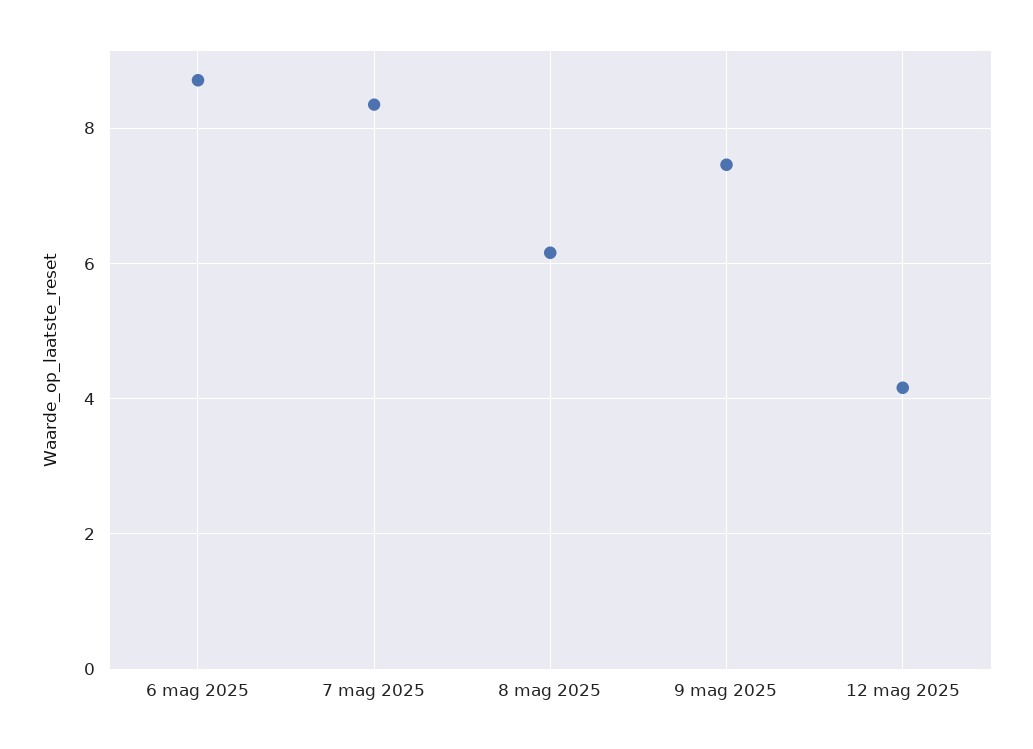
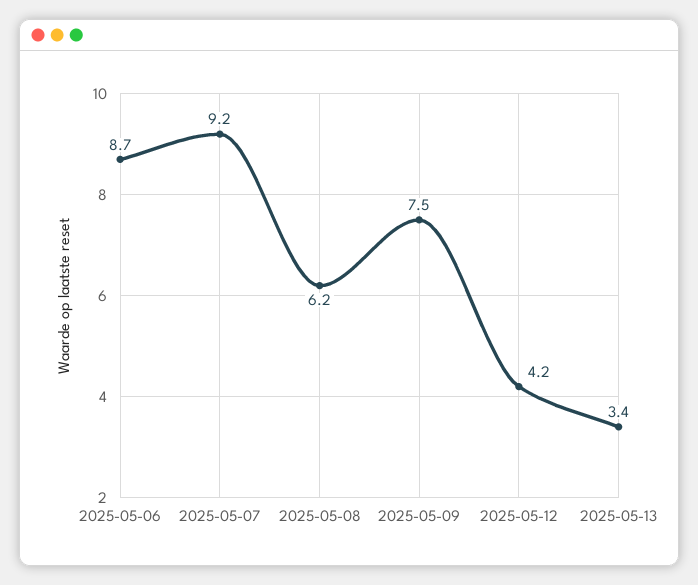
7 mag 2025: 8.4 -> 9.2
2025-05-13: none -> 3.4

